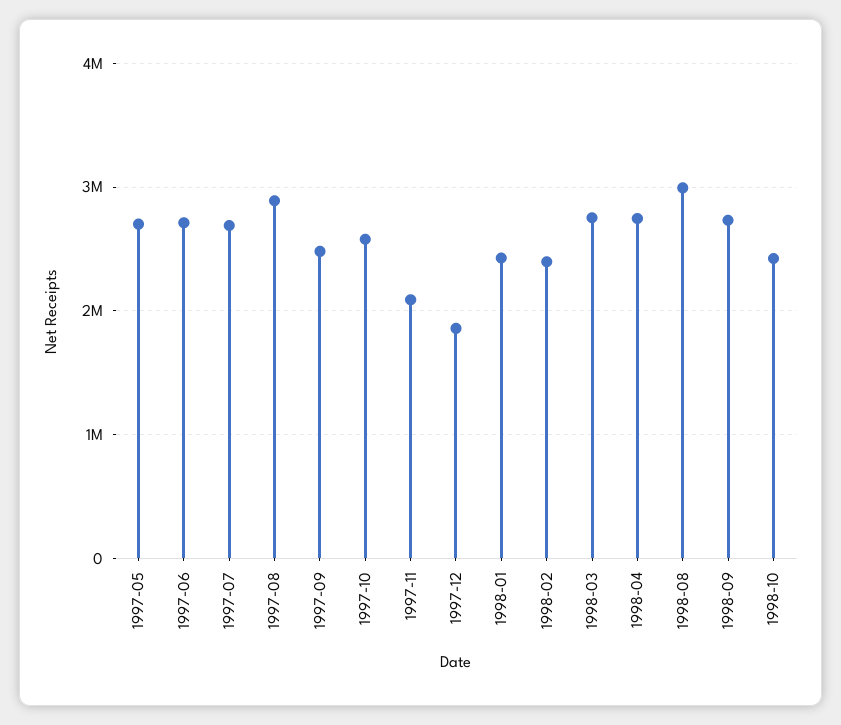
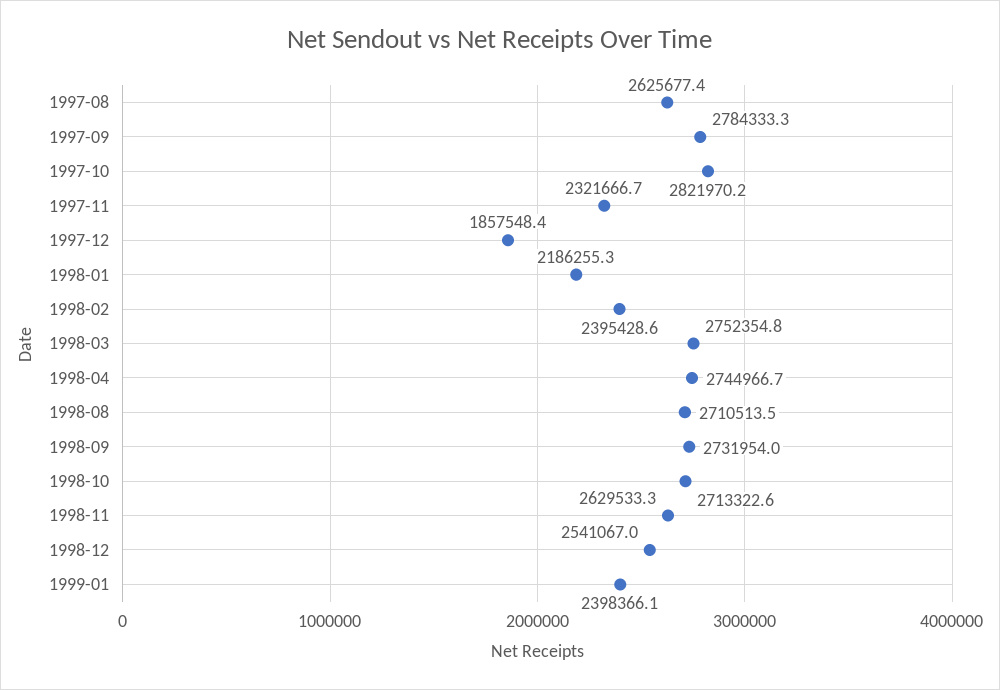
1997-05: 2700000 -> none
1997-06: 2700000 -> none
1997-07: 2700000 -> none
1997-08: 2900000 -> 2625677.4
1997-09: 2500000 -> 2784333.3
1997-10: 2600000 -> 2821970.2
1997-11: 2100000 -> 2321666.7
1998-01: 2400000 -> 2186255.3
1998-08: 3000000 -> 2710513.5
1998-10: 2400000 -> 2713322.6
1998-11: none -> 2629533.3
1998-12: none -> 2541067
1999-01: none -> 2398366.1

